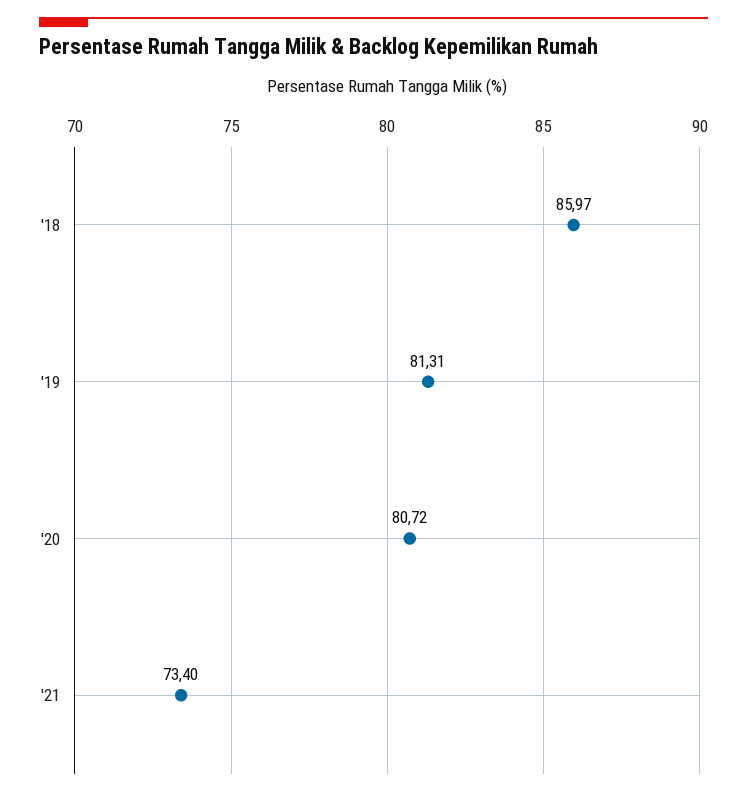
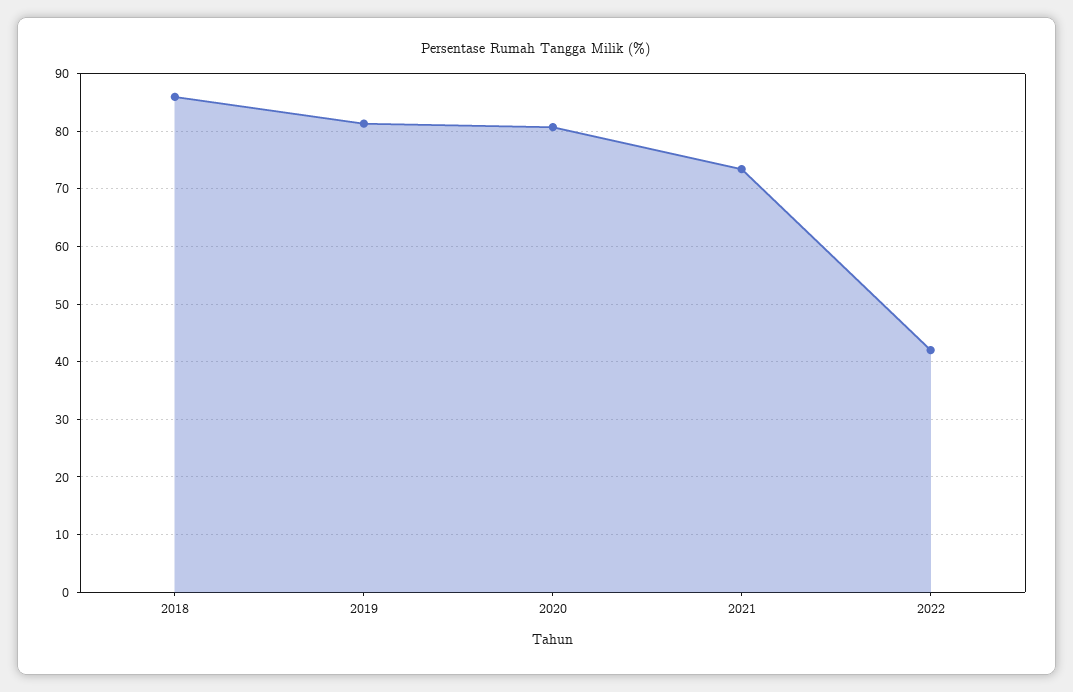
2022: none -> 42

